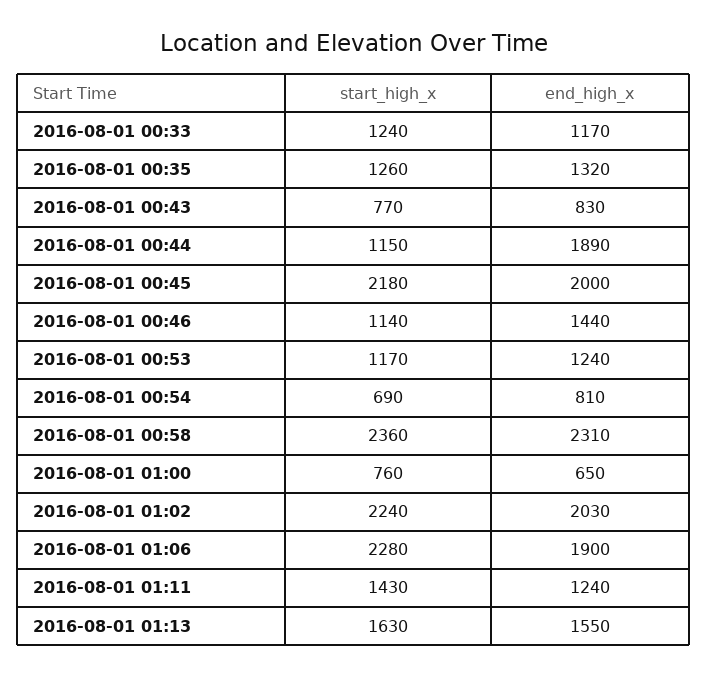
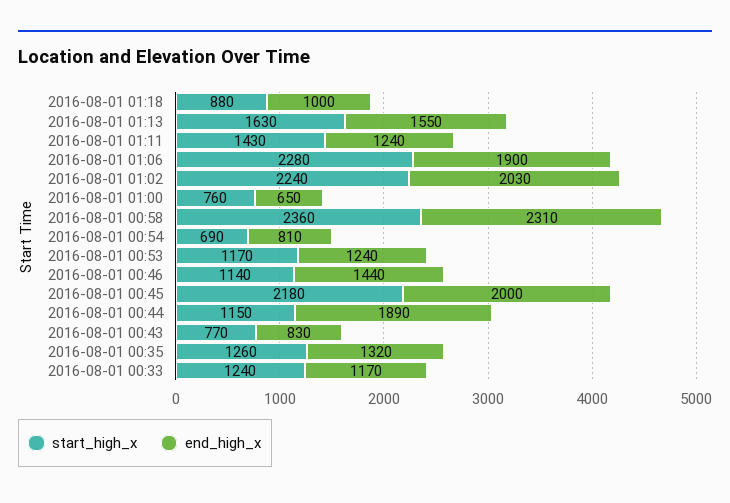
start_high_x, 2016-08-01 01:18: none -> 880
end_high_x, 2016-08-01 01:18: none -> 1000

